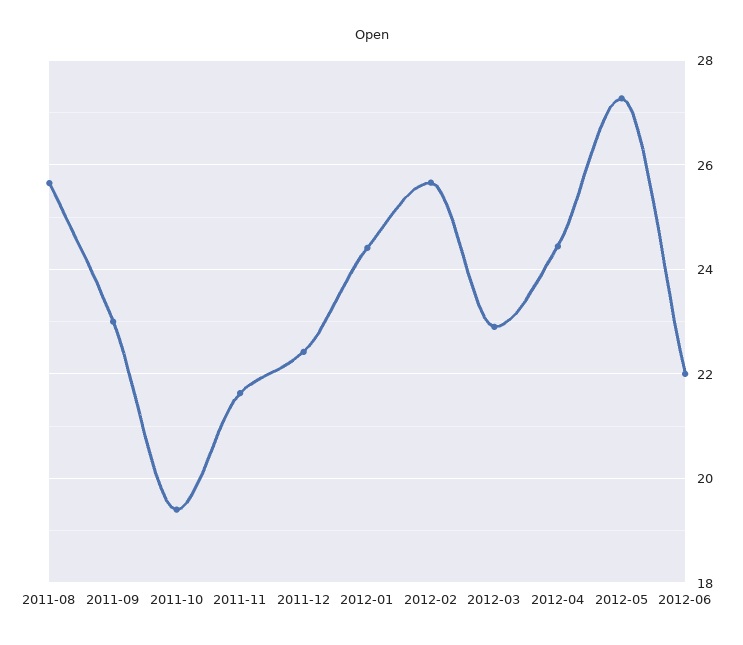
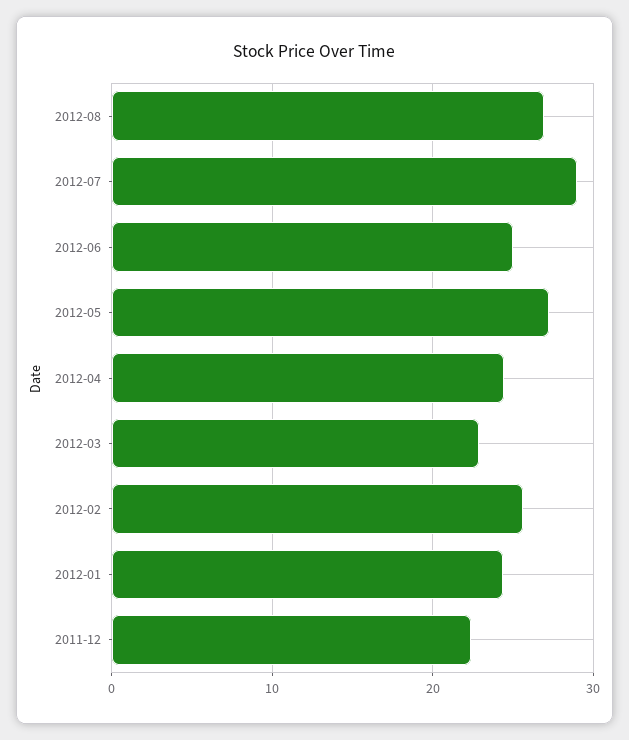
2011-08: 25.6 -> none
2011-09: 23 -> none
2011-10: 19.4 -> none
2011-11: 21.6 -> none
2012-06: 22 -> 25
2012-08: none -> 27
2012-07: none -> 29

